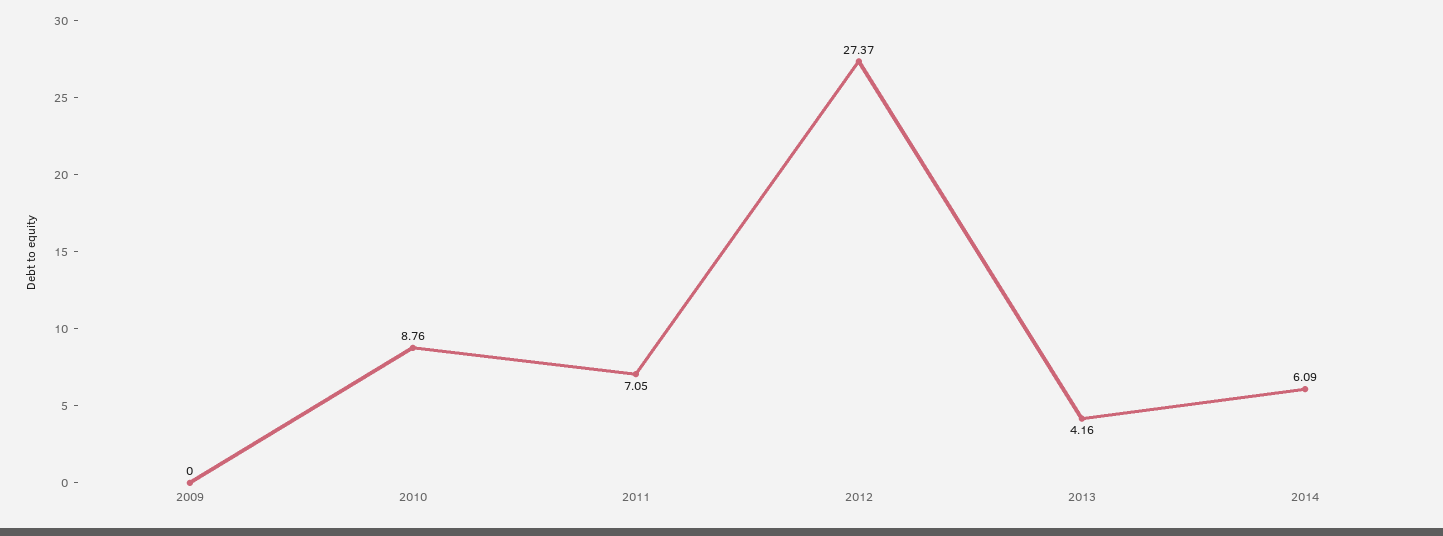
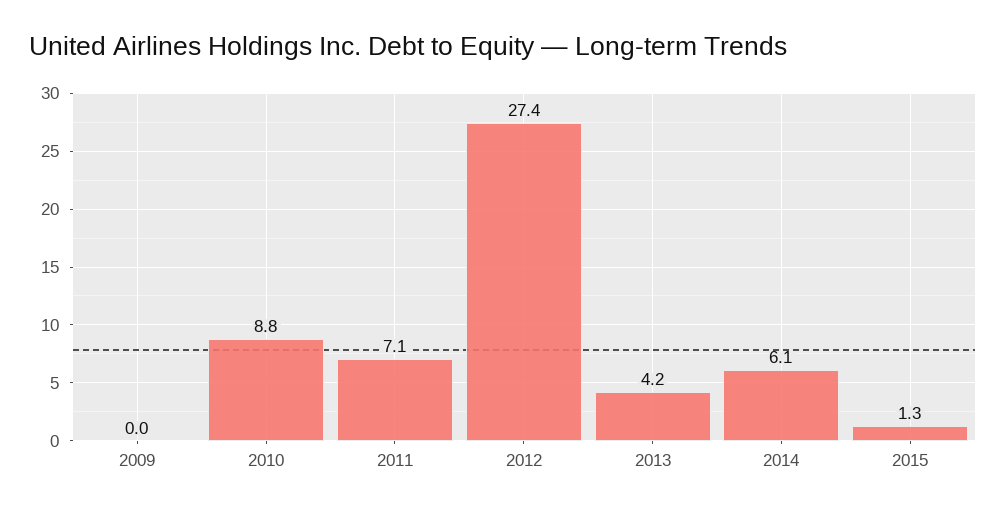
2015: none -> 1.3

